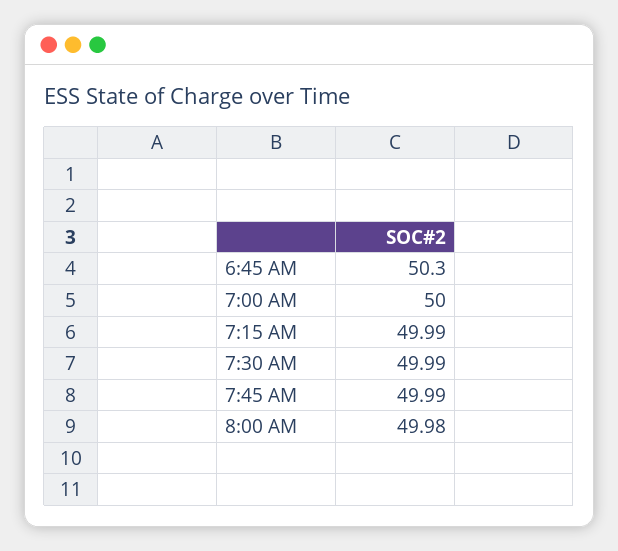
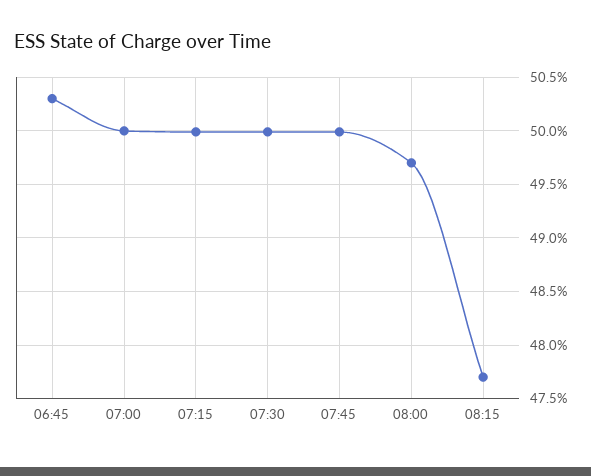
8:00 AM: 49.98 -> 49.7
08:15: none -> 47.7

